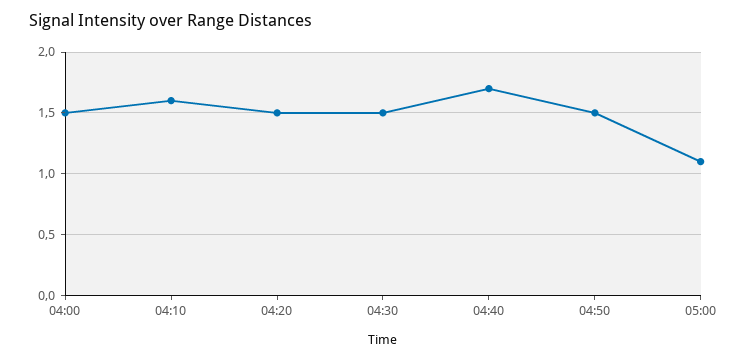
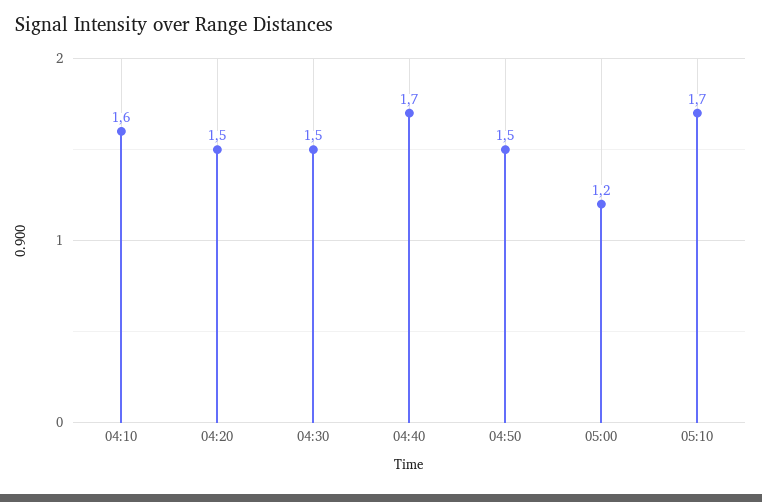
04:00: 1.5 -> none
05:00: 1.1 -> 1.2
05:10: none -> 1.7

